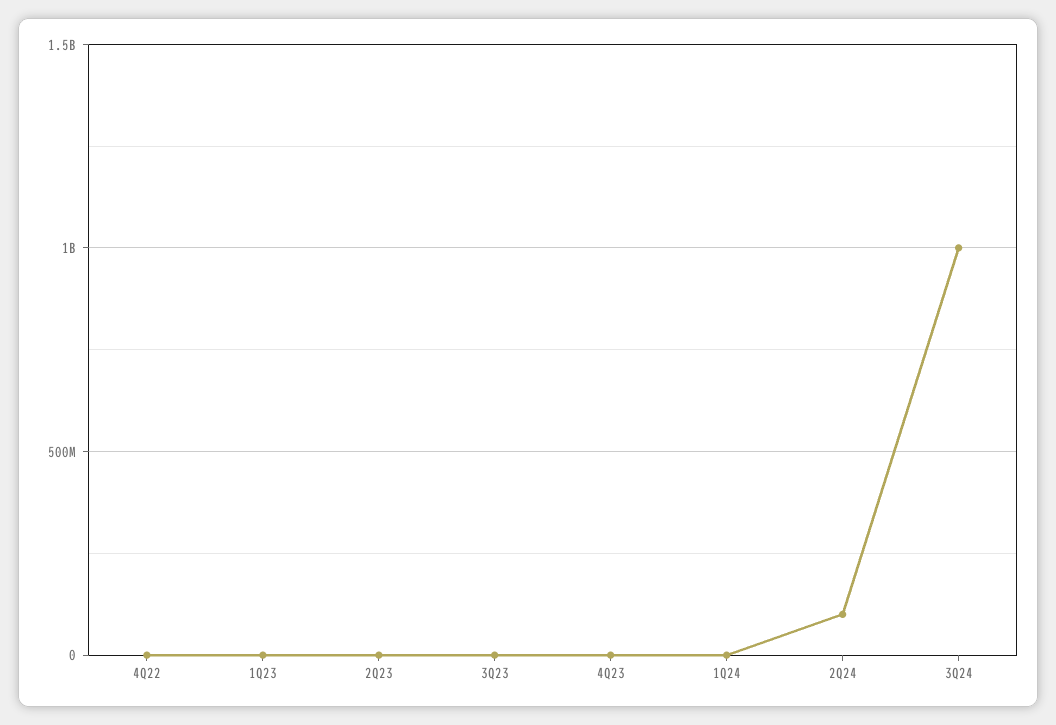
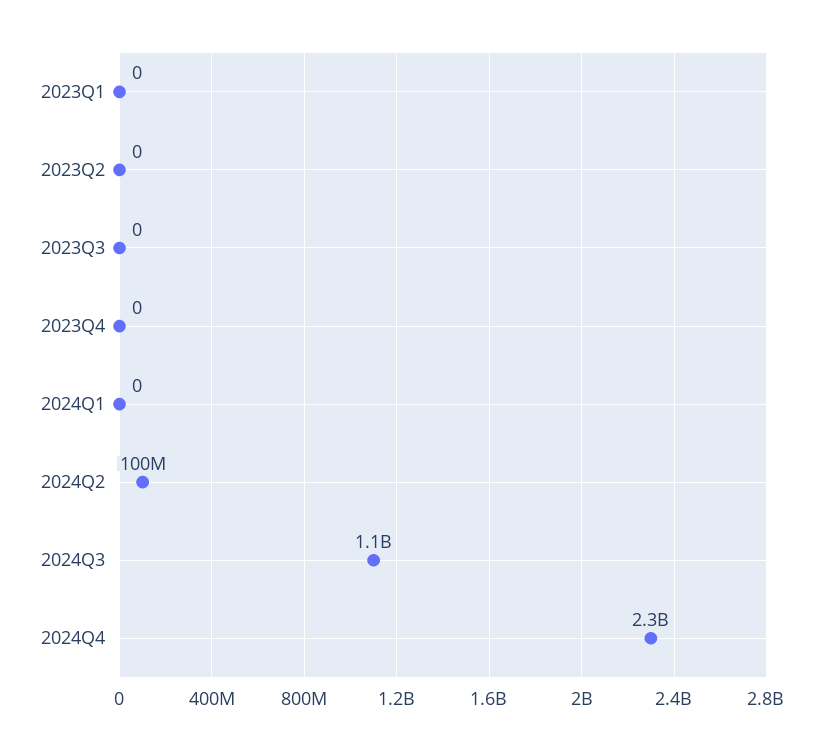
4Q22: 0 -> none
3Q24: 1000000000 -> 1100000000
2024Q4: none -> 2300000000

